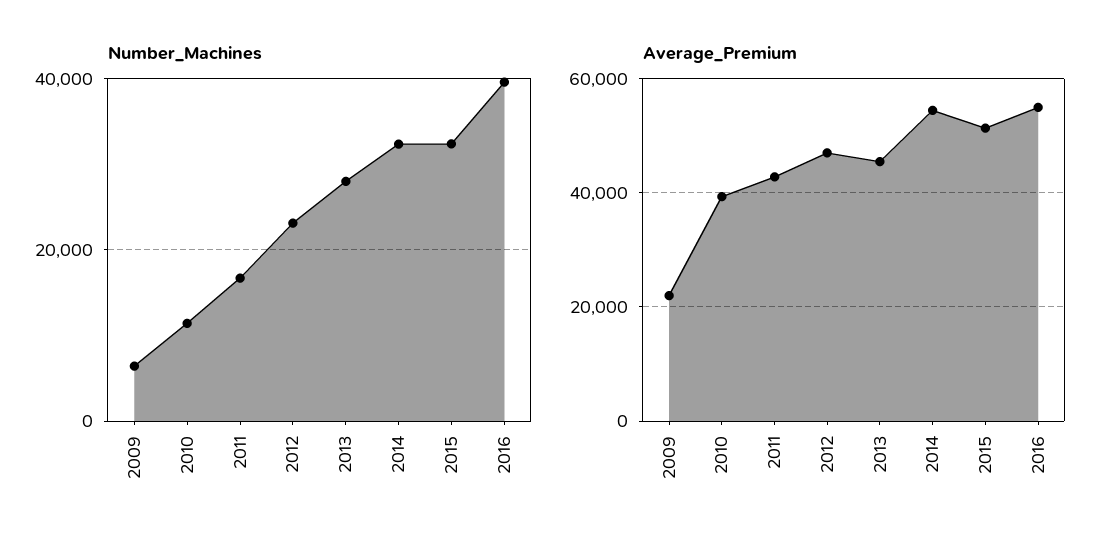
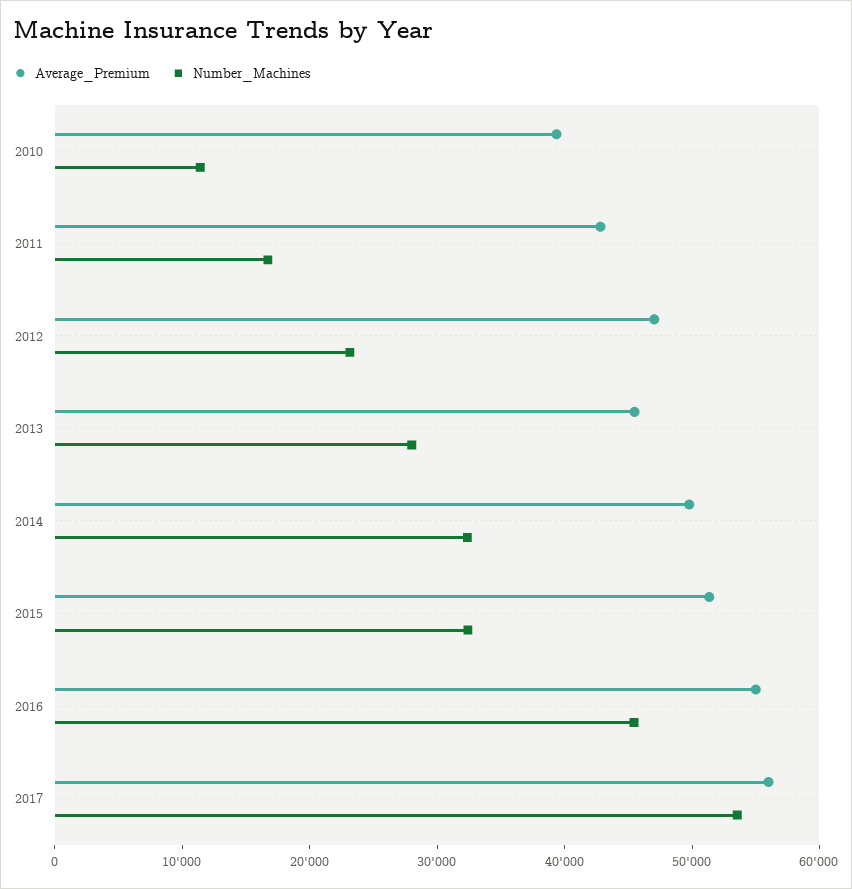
Number_Machines, 2009: 6000 -> none
Number_Machines, 2016: 40000 -> 46000
Average_Premium, 2009: 22000 -> none
Average_Premium, 2014: 54000 -> 50000
Average_Premium, 2017: none -> 56000
Number_Machines, 2017: none -> 54000

